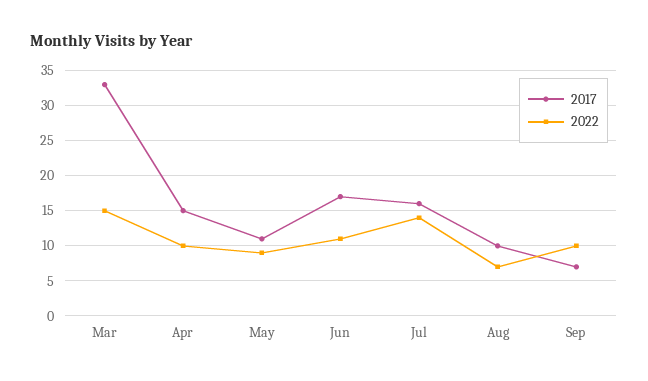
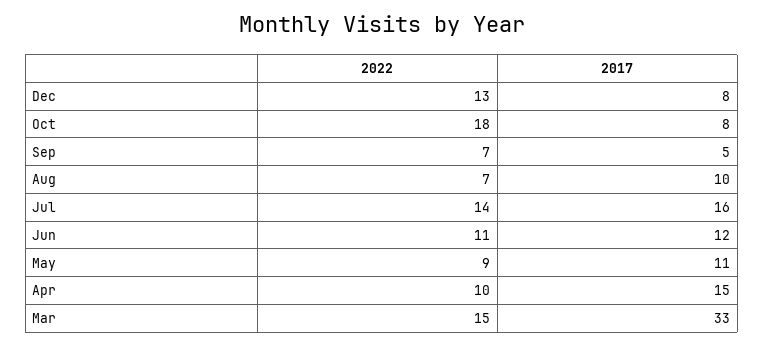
2017, Jun: 17 -> 12
2017, Sep: 7 -> 5
2022, Sep: 10 -> 7
2022, Dec: none -> 13
2017, Dec: none -> 8
2022, Oct: none -> 18
2017, Oct: none -> 8

